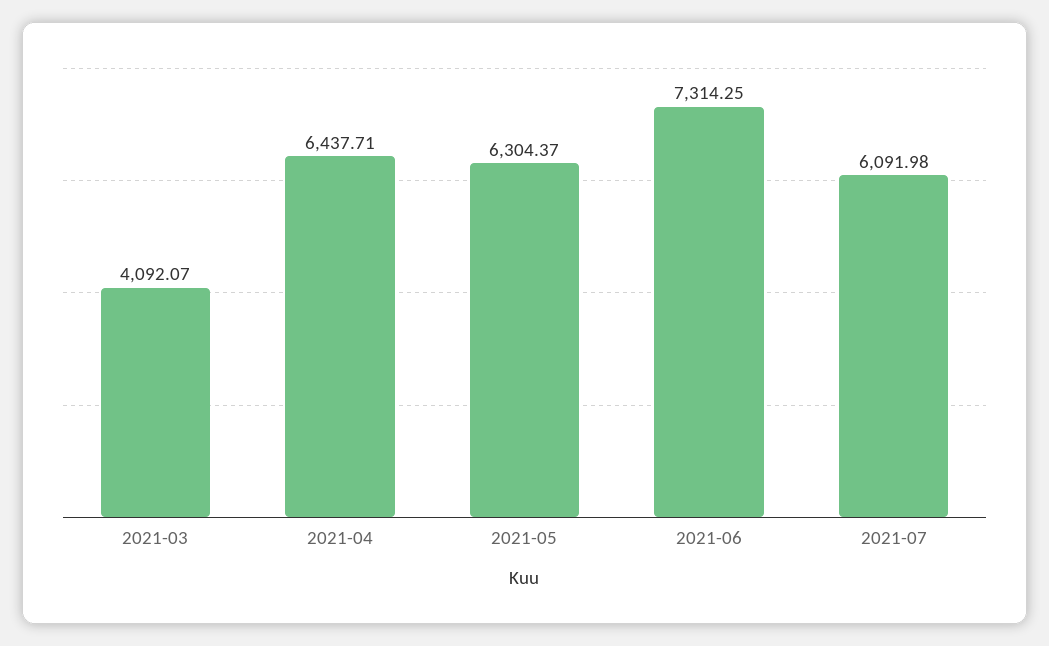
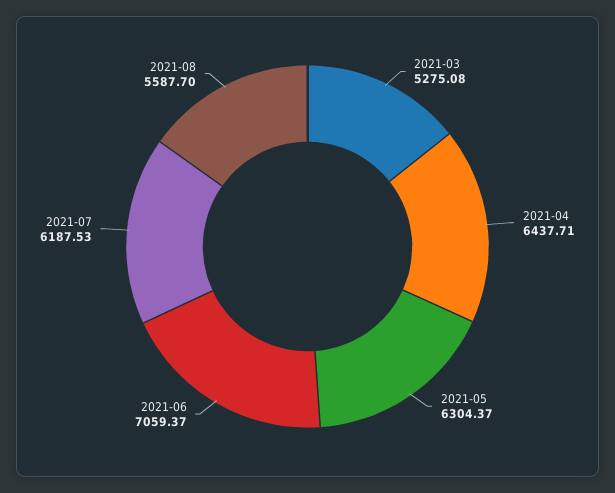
2021-03: 4092.07 -> 5275.08
2021-06: 7314.25 -> 7059.37
2021-07: 6091.98 -> 6187.53
2021-08: none -> 5587.7

